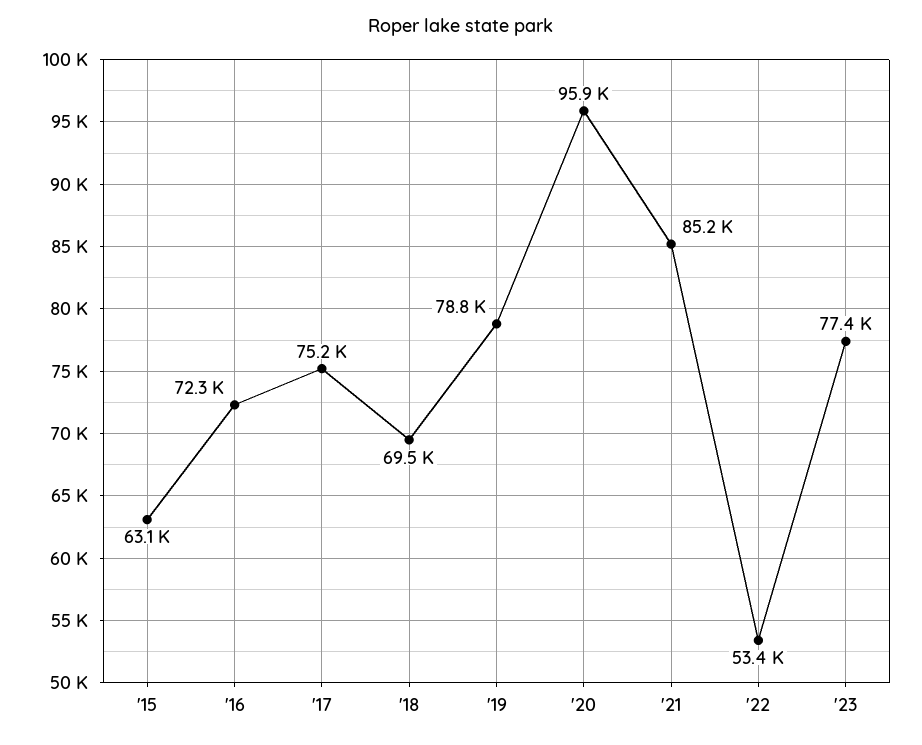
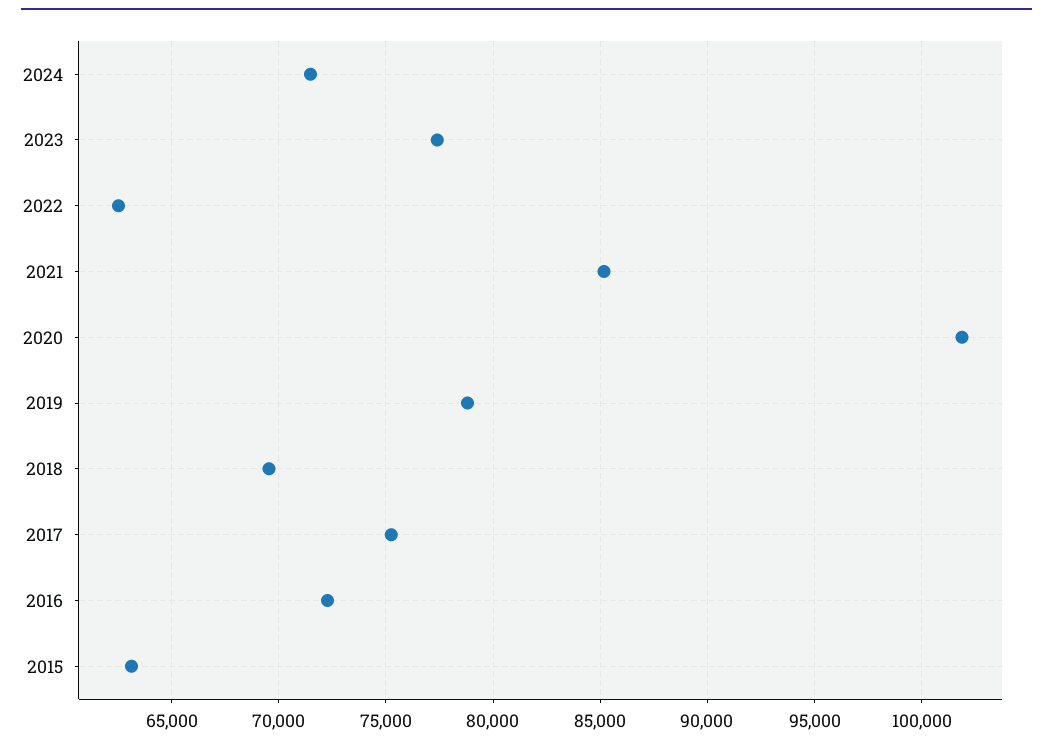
'20: 95900 -> 102000
'22: 53400 -> 62500
2024: none -> 71500

